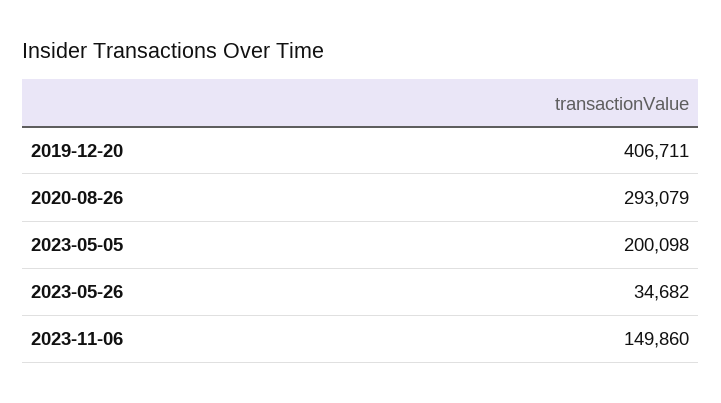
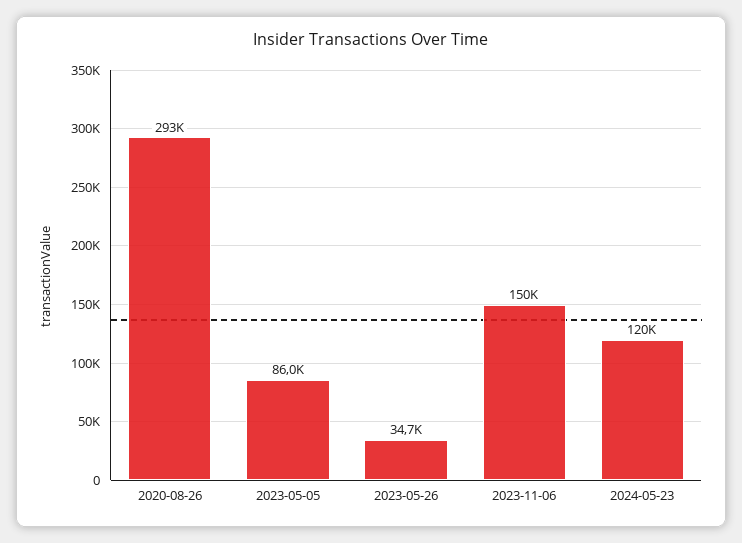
2019-12-20: 406711 -> none
2023-05-05: 200098 -> 86000
2024-05-23: none -> 120000

